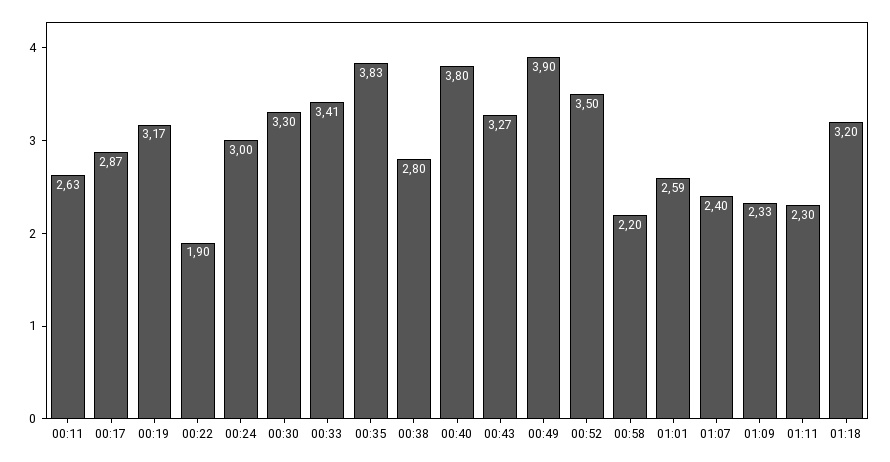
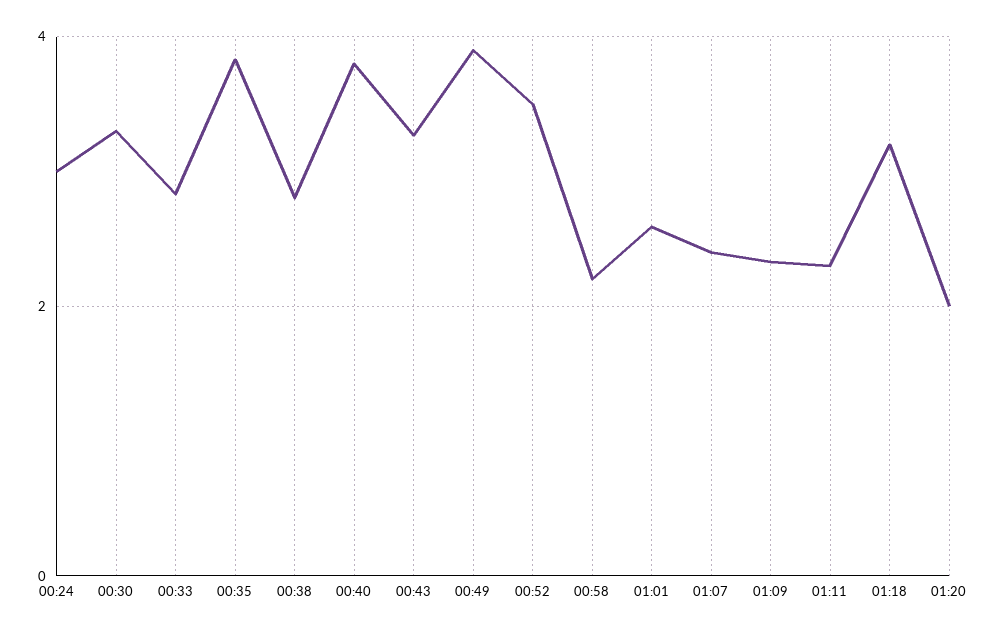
00:11: 2.63 -> none
00:17: 2.87 -> none
00:19: 3.17 -> none
00:22: 1.9 -> none
00:33: 3.41 -> 2.8
01:20: none -> 2

